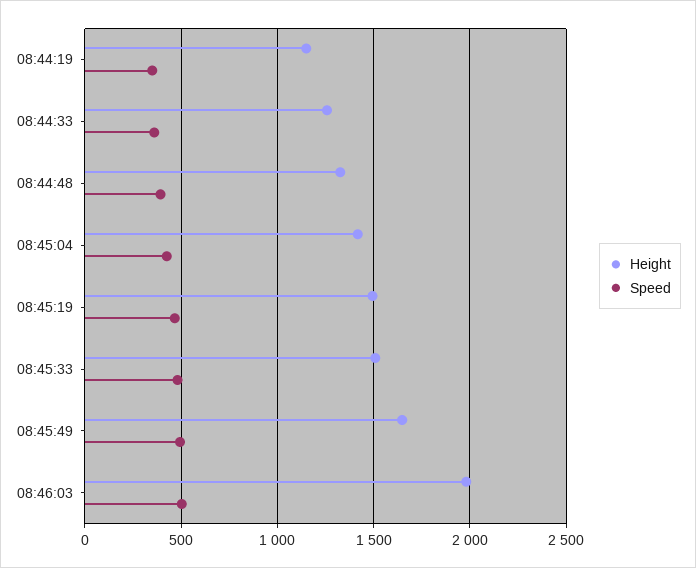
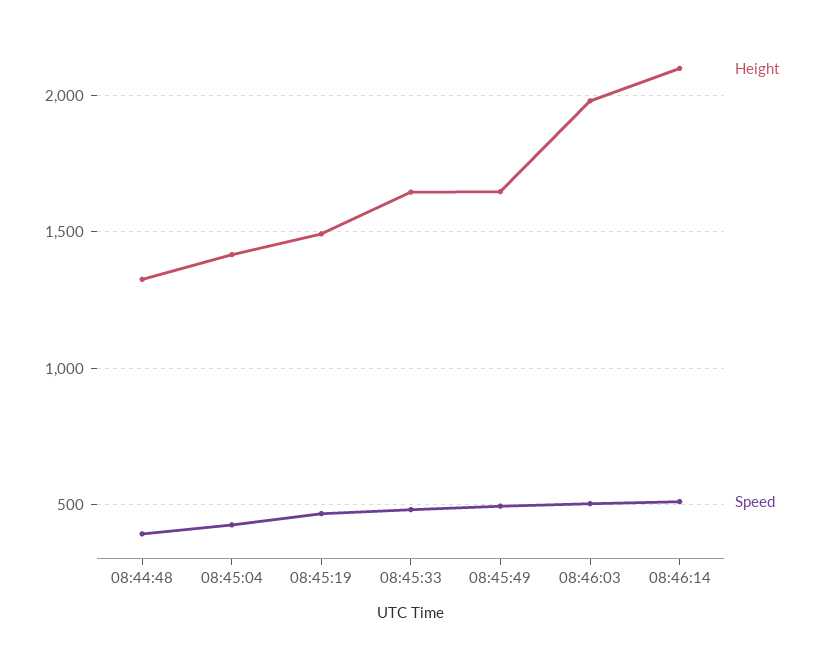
Height, 08:44:19: 1150 -> none
Speed, 08:44:19: 350 -> none
Height, 08:44:33: 1250 -> none
Speed, 08:44:33: 350 -> none
Height, 08:45:33: 1500 -> 1650
Height, 08:46:14: none -> 2100
Speed, 08:46:14: none -> 500

